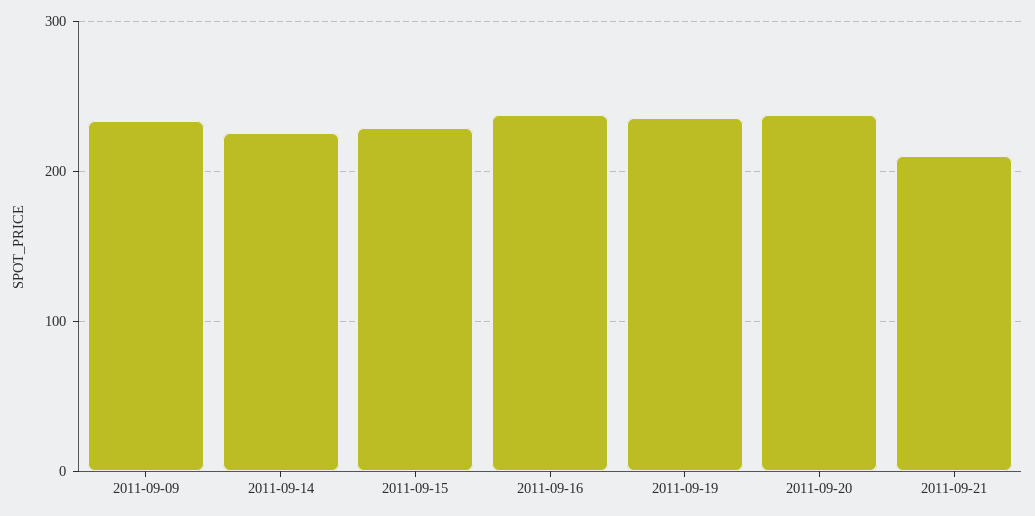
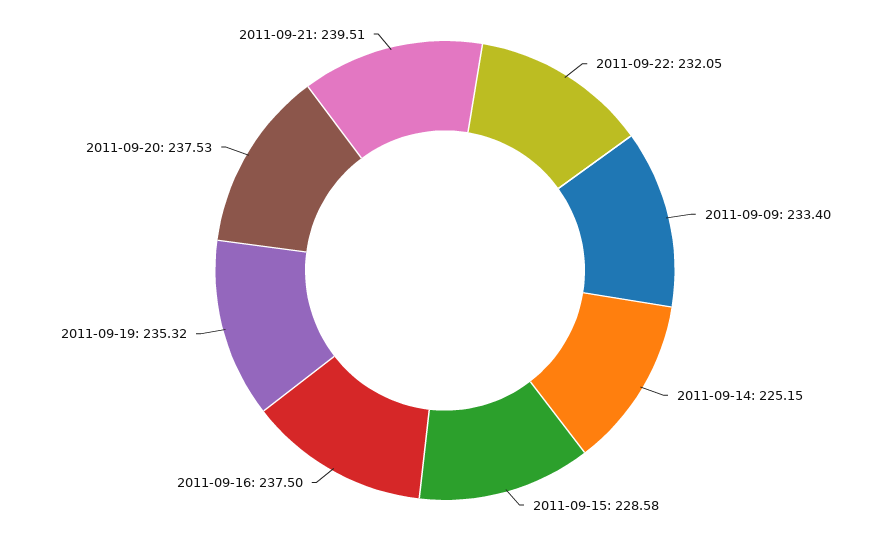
2011-09-21: 210 -> 239.51
2011-09-22: none -> 232.05

